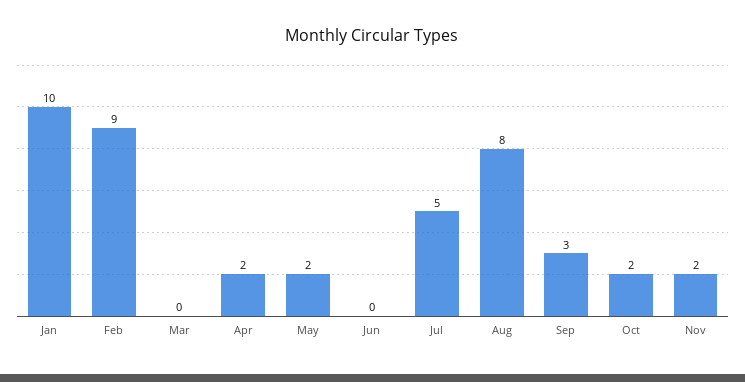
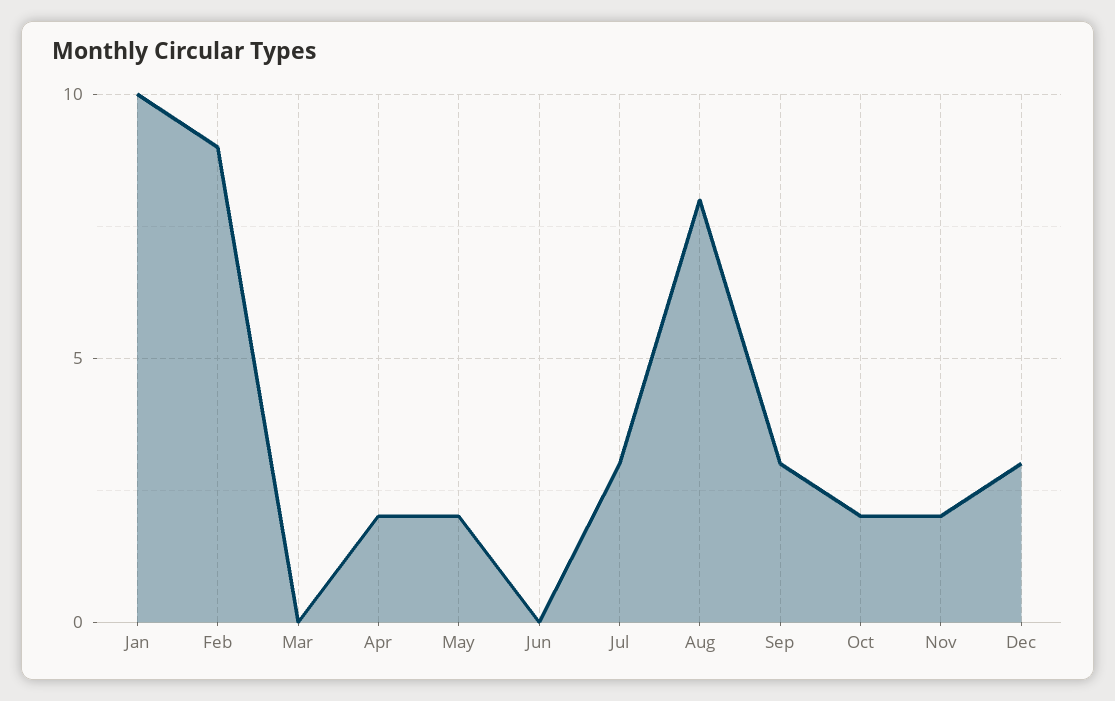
Jul: 5 -> 3
Dec: none -> 3

